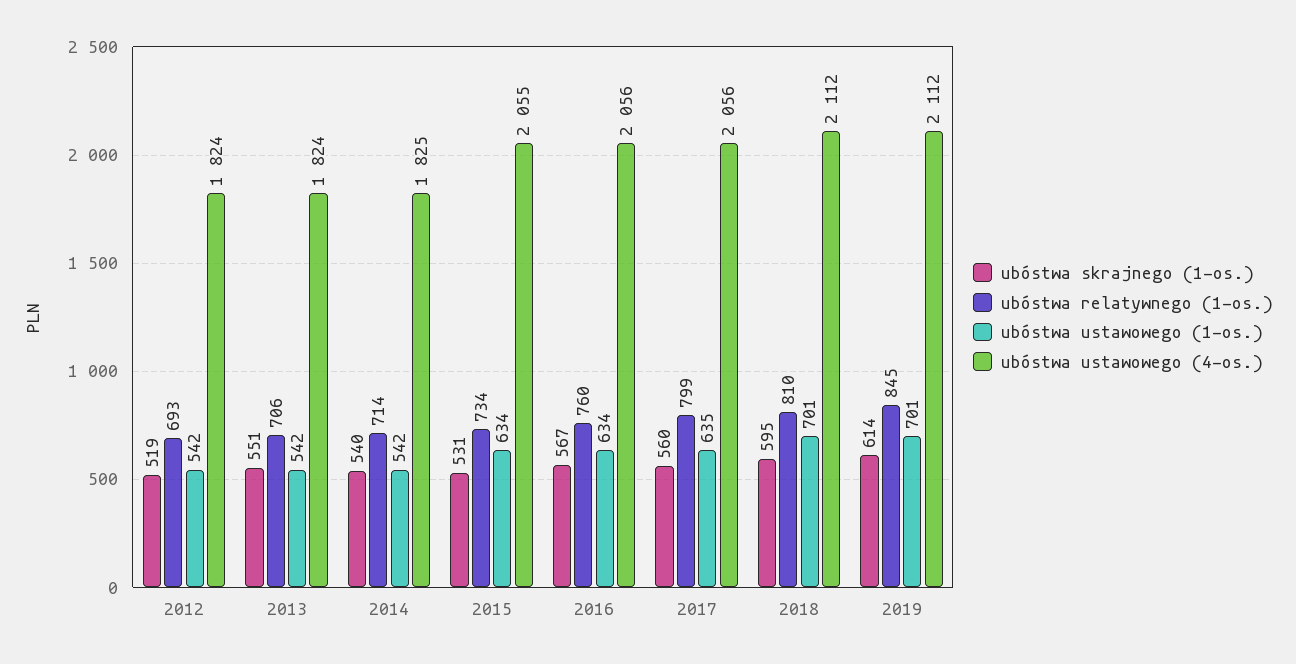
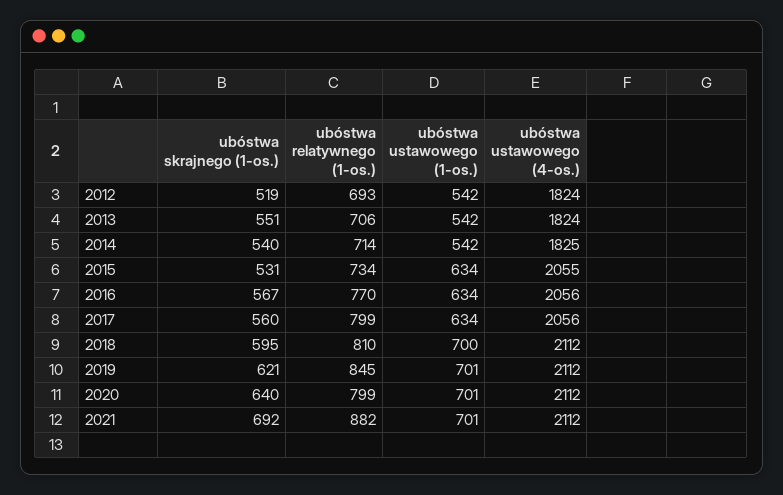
ubóstwa relatywnego (1-os.), 2016: 760 -> 770
ubóstwa ustawowego (1-os.), 2017: 635 -> 634
ubóstwa ustawowego (1-os.), 2018: 701 -> 700
ubóstwa skrajnego (1-os.), 2019: 614 -> 621
ubóstwa skrajnego (1-os.), 2020: none -> 640
ubóstwa relatywnego (1-os.), 2020: none -> 799
ubóstwa ustawowego (1-os.), 2020: none -> 701
ubóstwa ustawowego (4-os.), 2020: none -> 2112
ubóstwa skrajnego (1-os.), 2021: none -> 692
ubóstwa relatywnego (1-os.), 2021: none -> 882
ubóstwa ustawowego (1-os.), 2021: none -> 701
ubóstwa ustawowego (4-os.), 2021: none -> 2112

